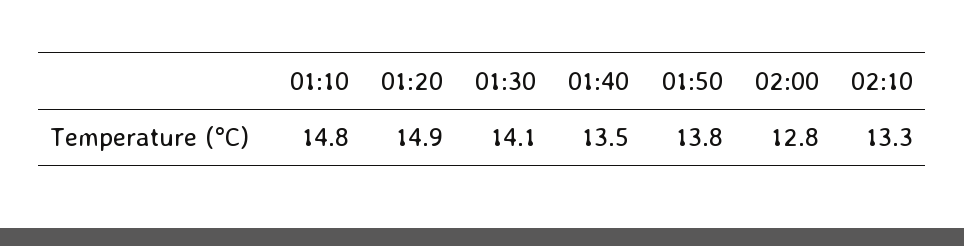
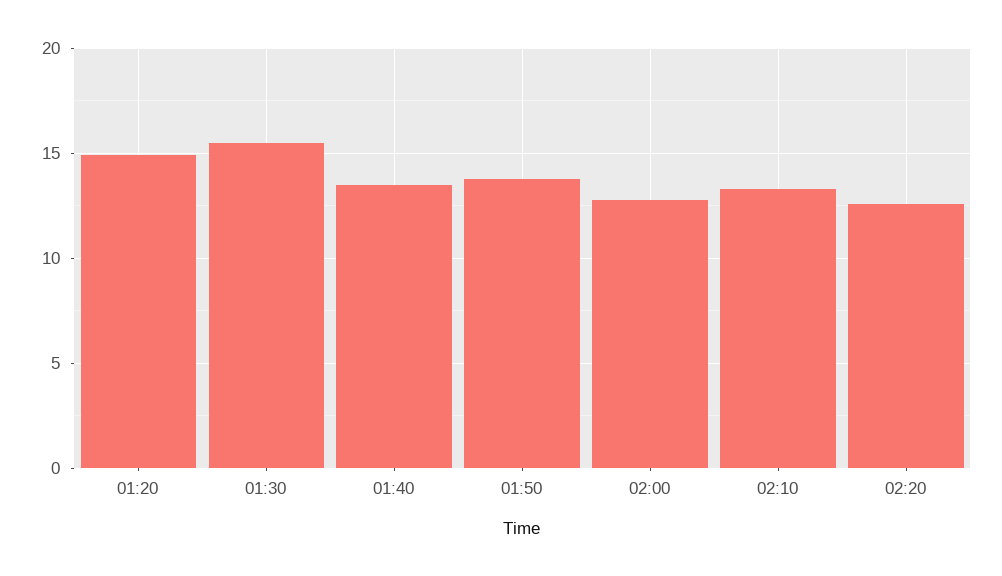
01:10: 14.8 -> none
01:30: 14.1 -> 15.5
02:20: none -> 12.5

